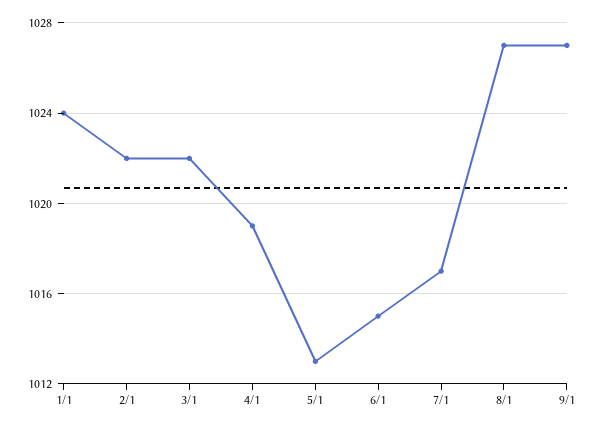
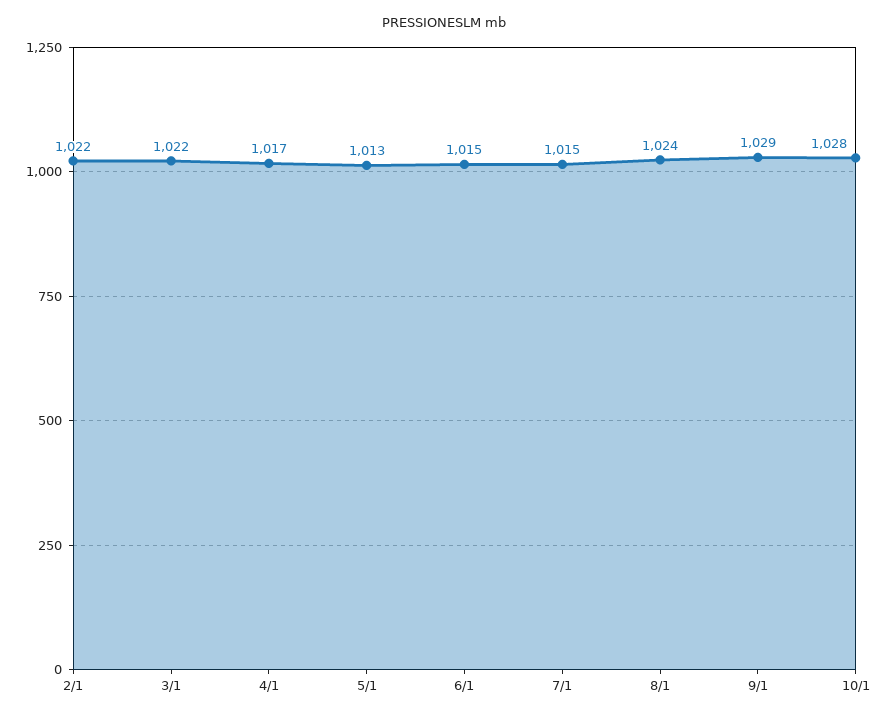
1/1: 1024 -> none
4/1: 1019 -> 1017
7/1: 1017 -> 1015
8/1: 1027 -> 1024
9/1: 1027 -> 1029
10/1: none -> 1028

